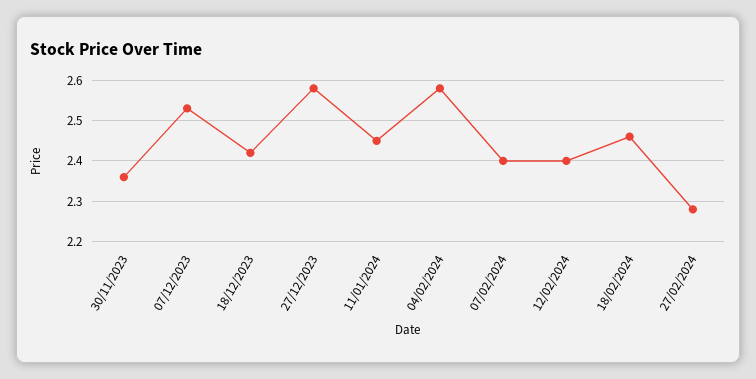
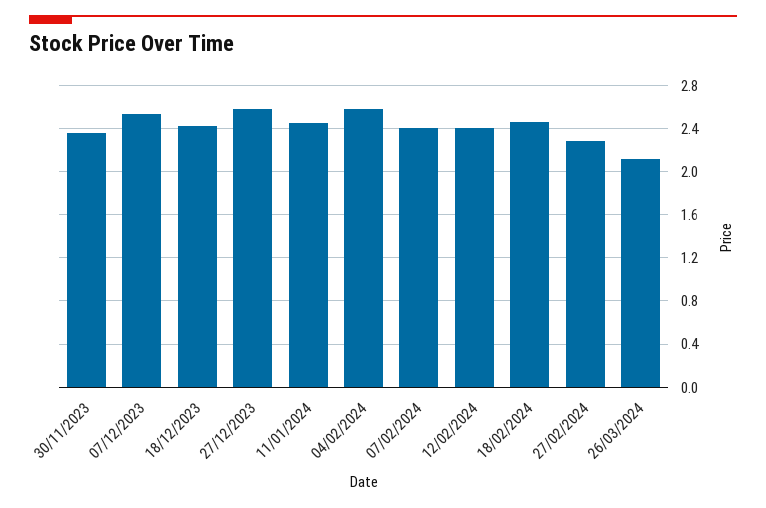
26/03/2024: none -> 2.1

